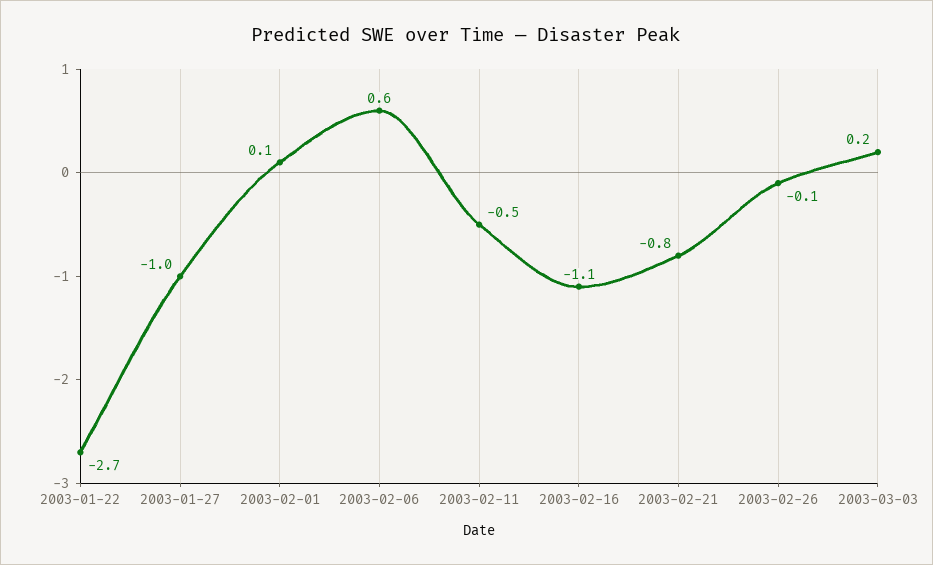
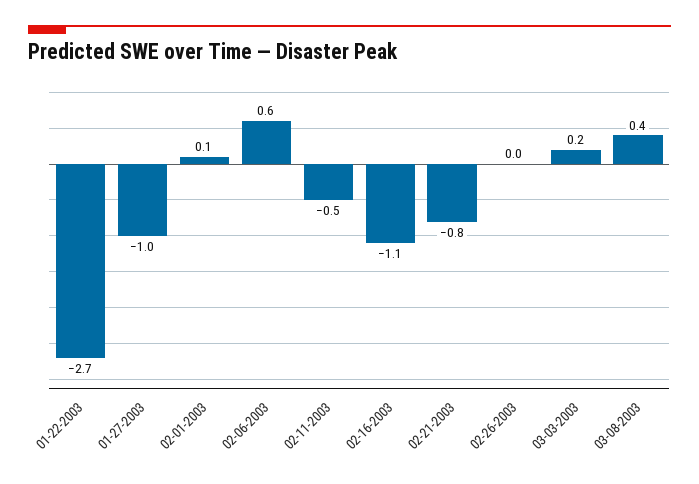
2003-02-26: -0.1 -> 0
03-08-2003: none -> 0.4

